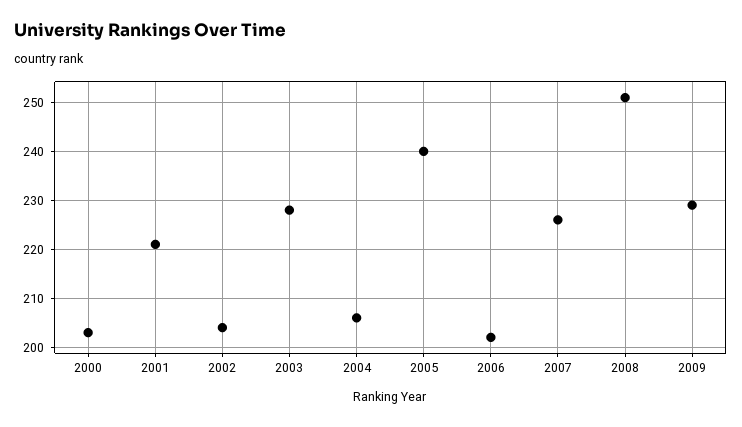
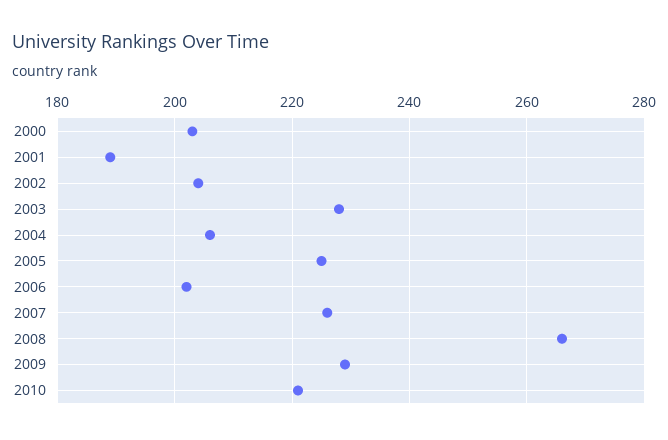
2001: 220 -> 190
2005: 240 -> 225
2008: 250 -> 265
2010: none -> 220

